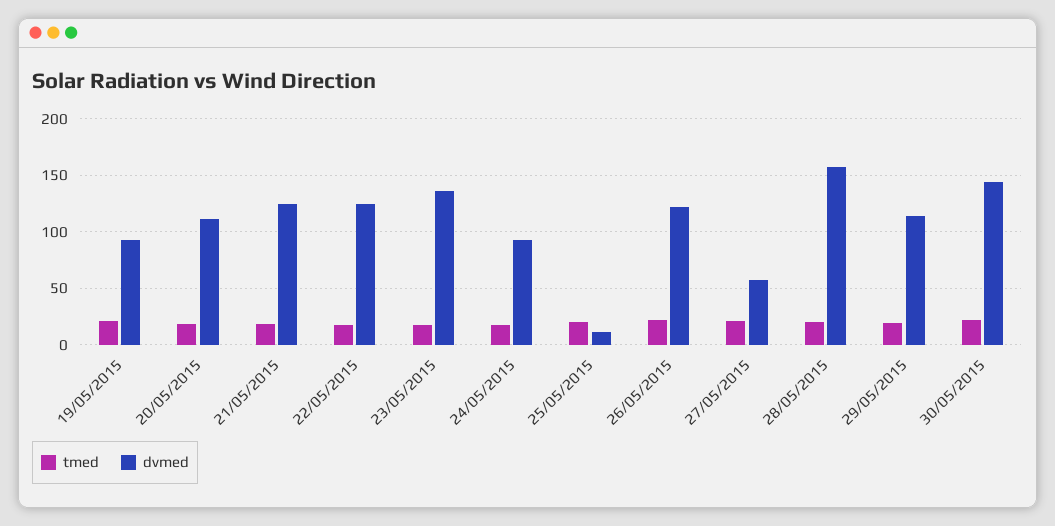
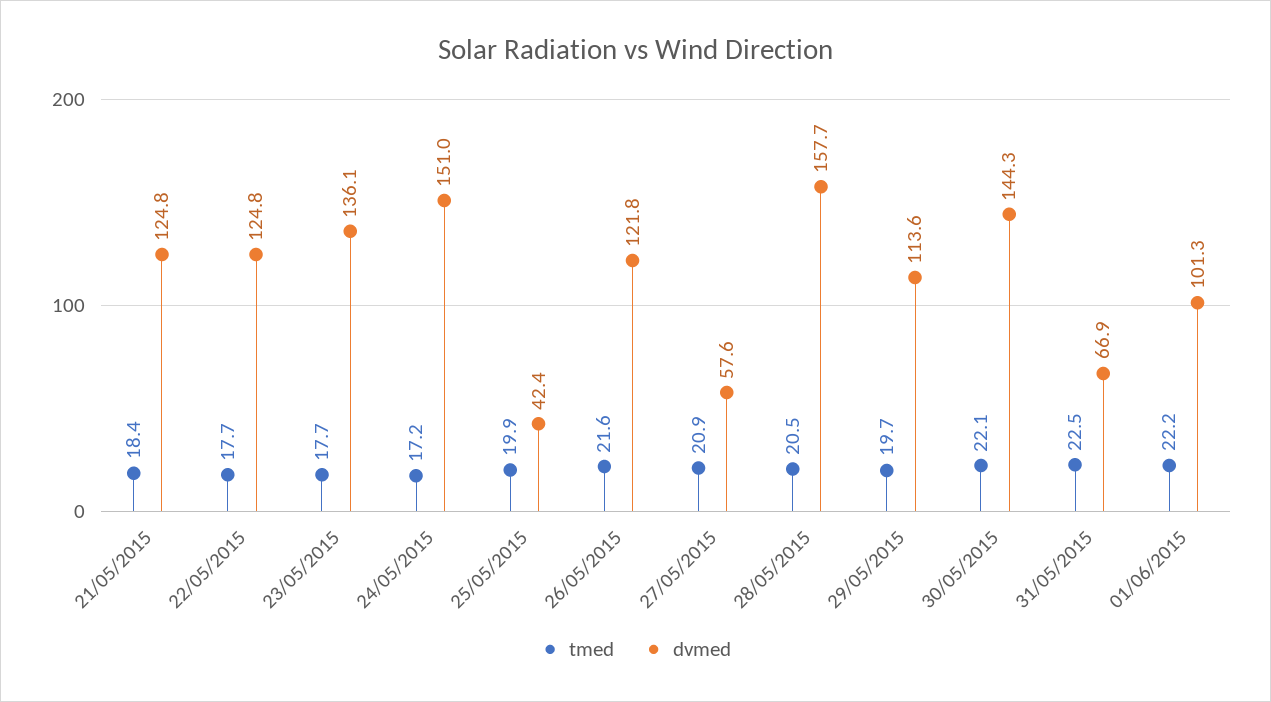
tmed, 19/05/2015: 20 -> none
dvmed, 19/05/2015: 90 -> none
tmed, 20/05/2015: 20 -> none
dvmed, 20/05/2015: 110 -> none
dvmed, 24/05/2015: 90 -> 151
dvmed, 25/05/2015: 10 -> 42.4
tmed, 31/05/2015: none -> 22.5
dvmed, 31/05/2015: none -> 66.9
tmed, 01/06/2015: none -> 22.2
dvmed, 01/06/2015: none -> 101.3

